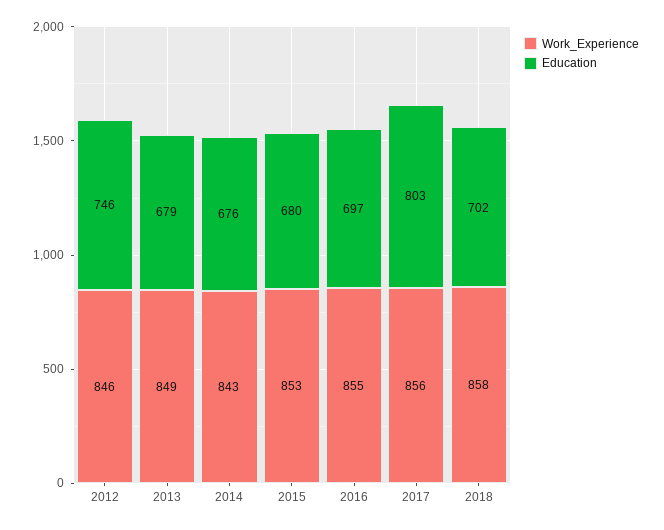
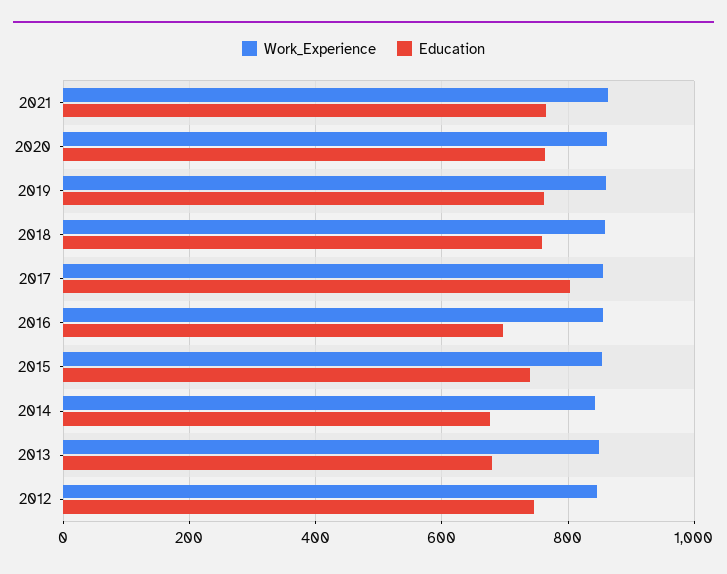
Education, 2015: 680 -> 740
Education, 2018: 702 -> 760
Work_Experience, 2021: none -> 860
Education, 2021: none -> 760
Work_Experience, 2020: none -> 860
Education, 2020: none -> 760
Work_Experience, 2019: none -> 860
Education, 2019: none -> 760

